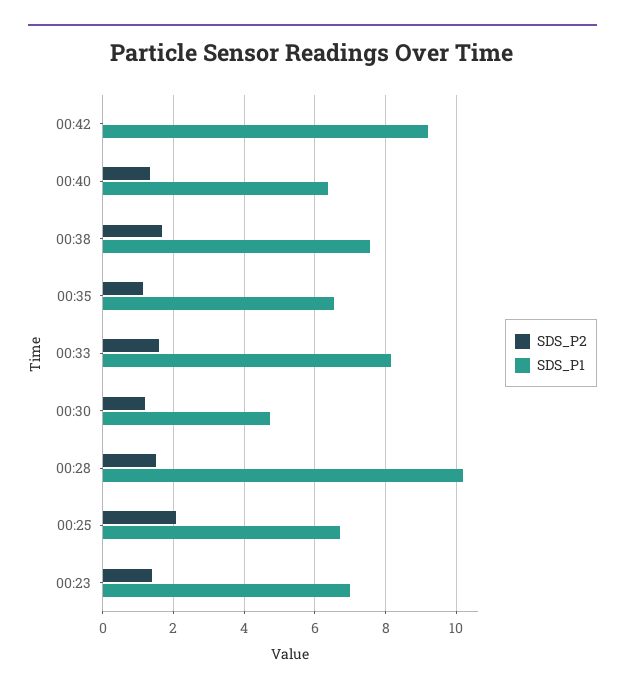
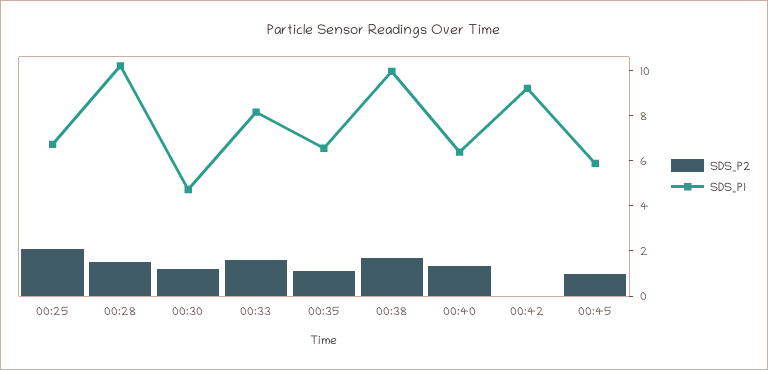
SDS_P1, 00:38: 7.6 -> 10
SDS_P2, 00:23: 1.4 -> none
SDS_P1, 00:23: 7 -> none
SDS_P2, 00:45: none -> 1
SDS_P1, 00:45: none -> 6

